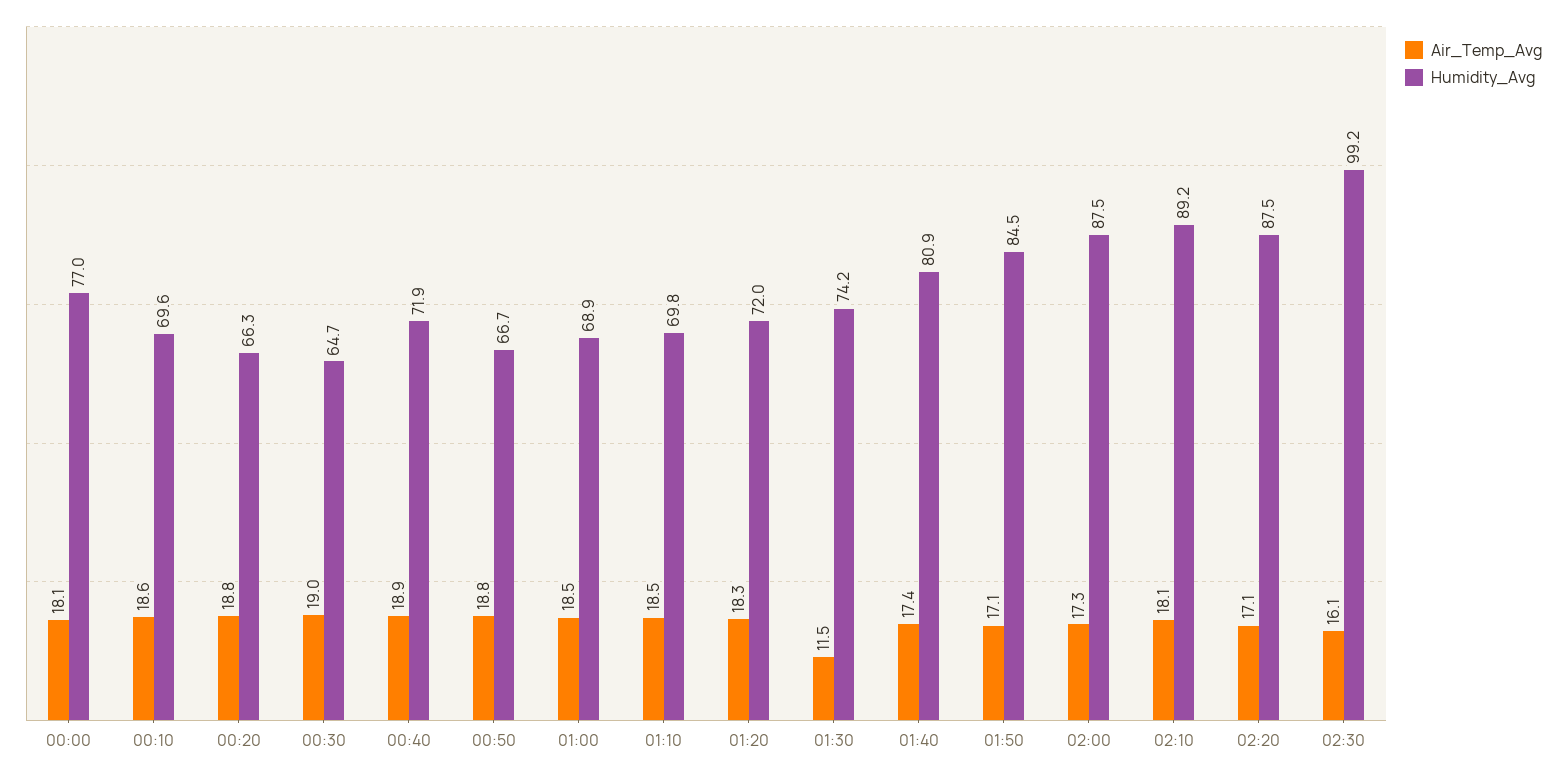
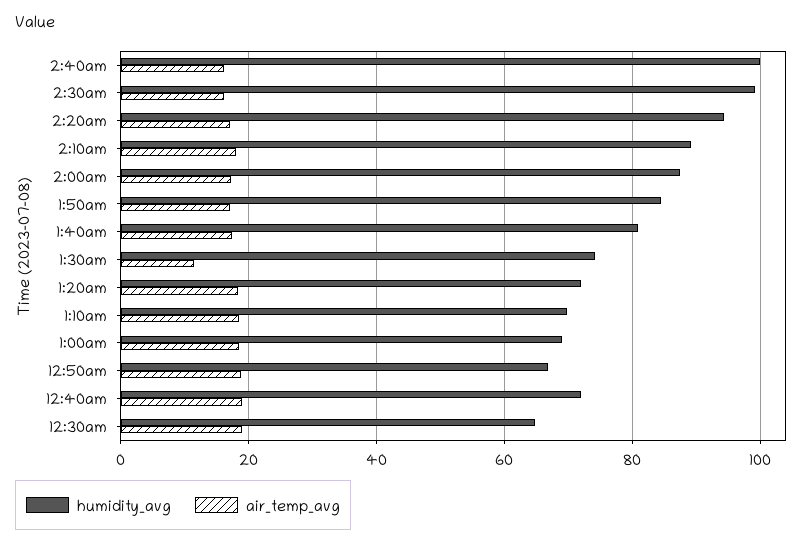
Air_Temp_Avg, 00:00: 18.1 -> none
Humidity_Avg, 00:00: 77 -> none
Air_Temp_Avg, 00:10: 18.6 -> none
Humidity_Avg, 00:10: 69.6 -> none
Air_Temp_Avg, 00:20: 18.8 -> none
Humidity_Avg, 00:20: 66.3 -> none
Humidity_Avg, 02:20: 87.5 -> 94
Humidity_Avg, 2:40am: none -> 100
Air_Temp_Avg, 2:40am: none -> 16

